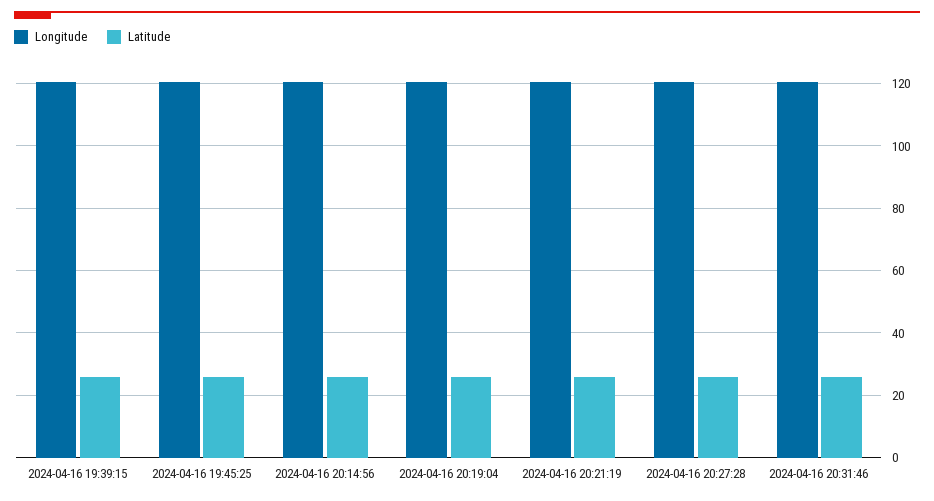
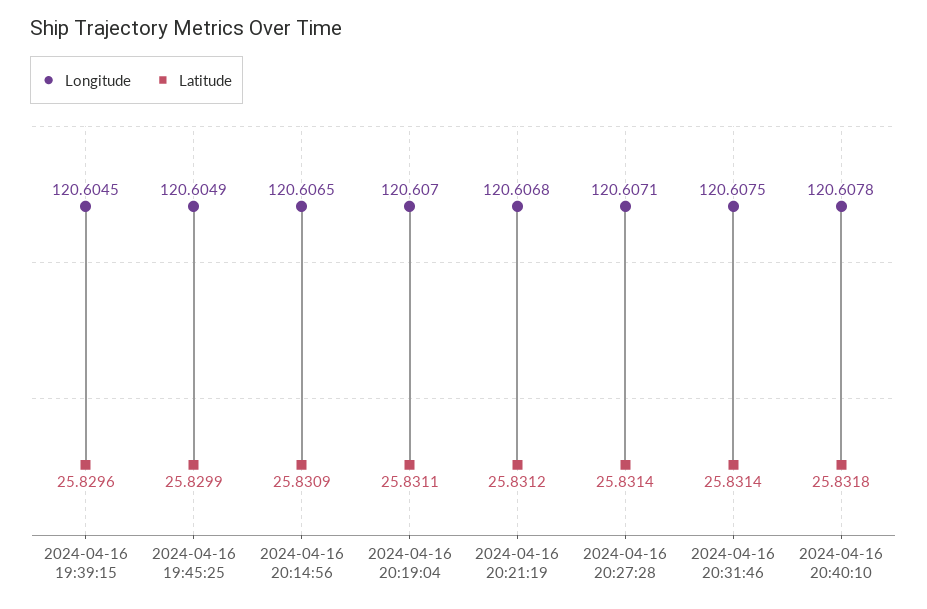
Longitude, 2024-04-16 20:40:10: none -> 120.6078
Latitude, 2024-04-16 20:40:10: none -> 25.8318

